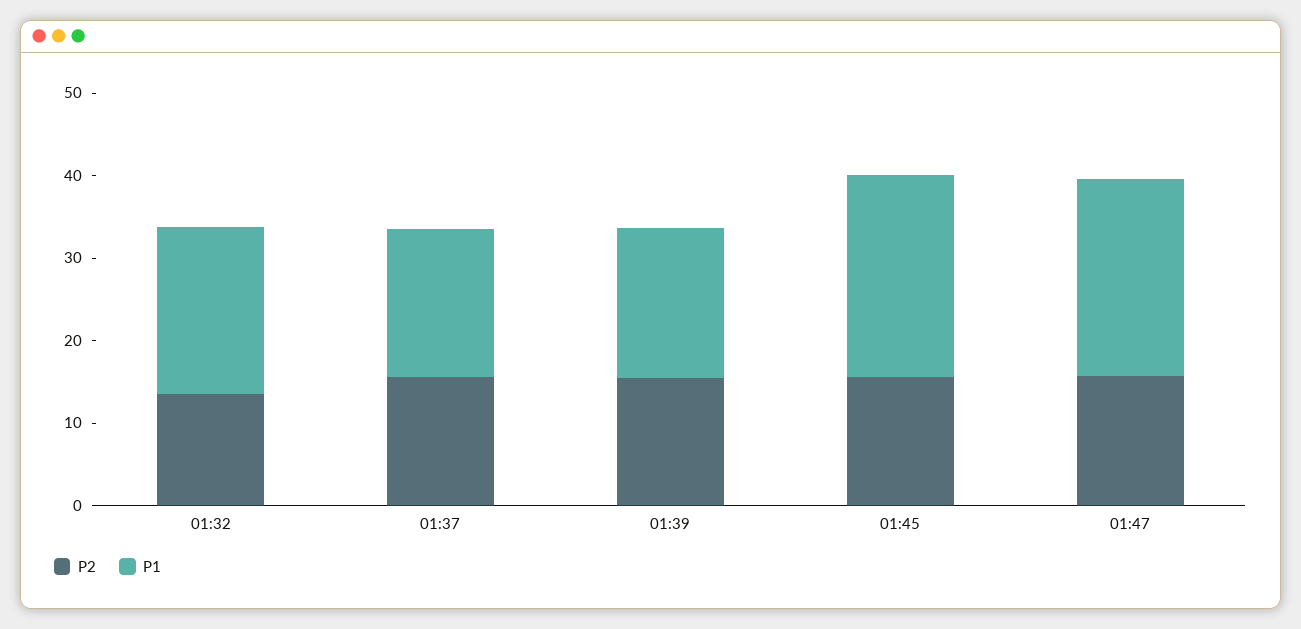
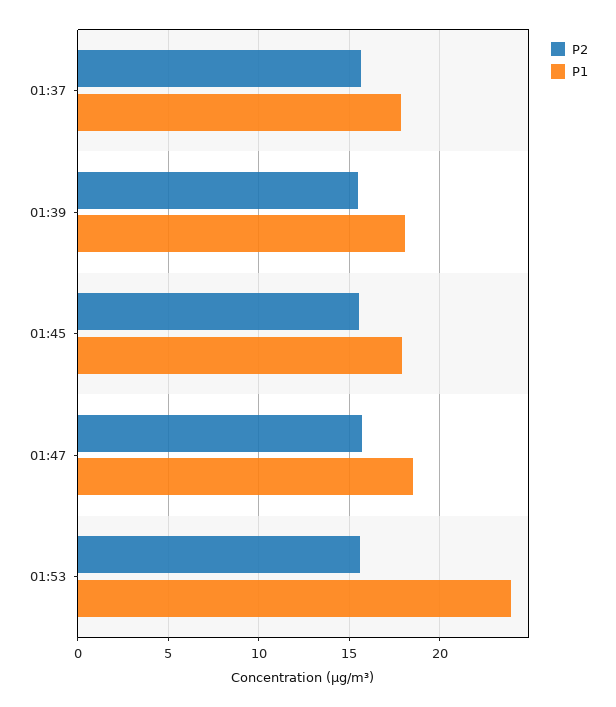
P2, 01:32: 14 -> none
P1, 01:32: 20 -> none
P1, 01:45: 24 -> 18
P1, 01:47: 24 -> 18.5
P2, 01:53: none -> 15.5
P1, 01:53: none -> 24

